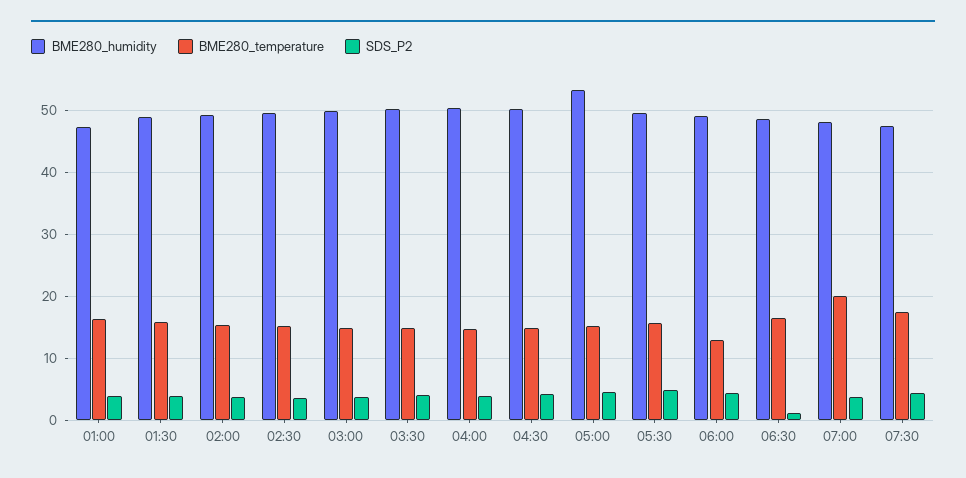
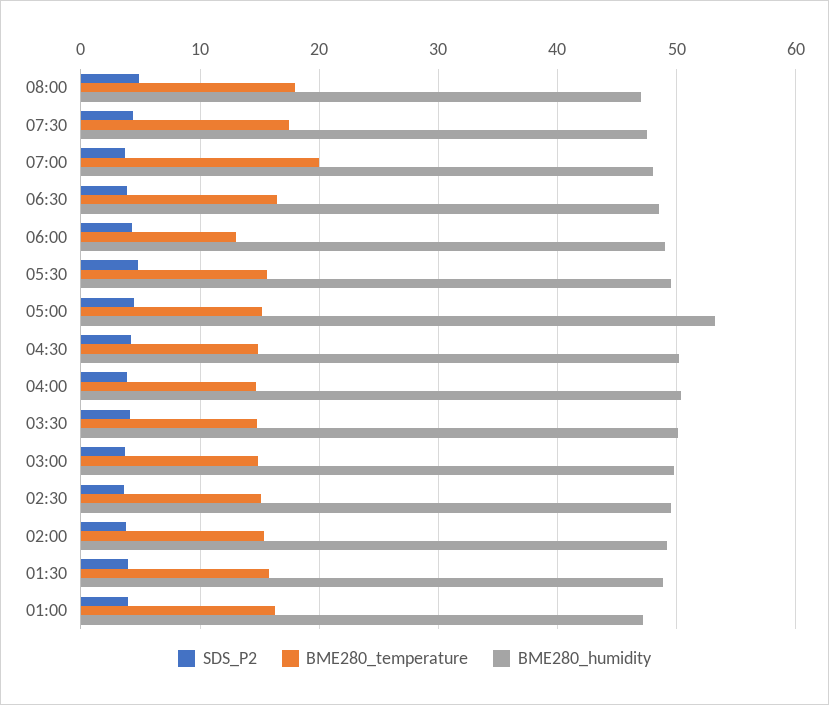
SDS_P2, 06:30: 1 -> 4
SDS_P2, 08:00: none -> 5
BME280_temperature, 08:00: none -> 18
BME280_humidity, 08:00: none -> 47

